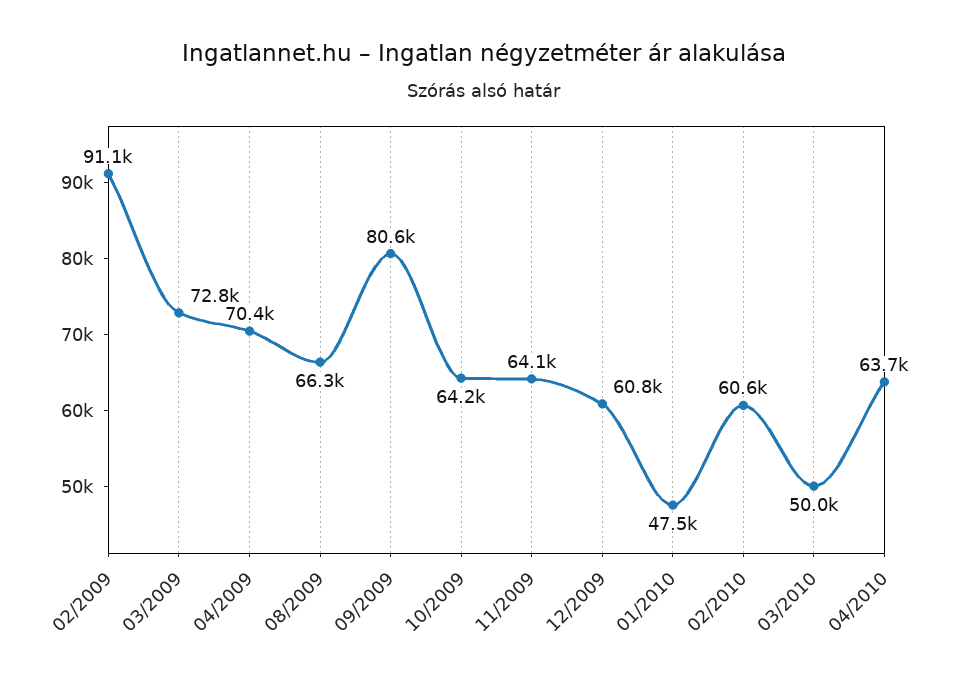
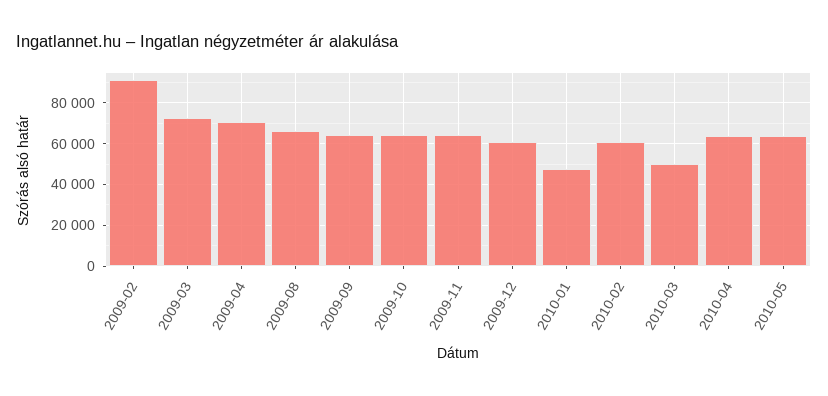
09/2009: 80600 -> 65000
2010-05: none -> 65000

